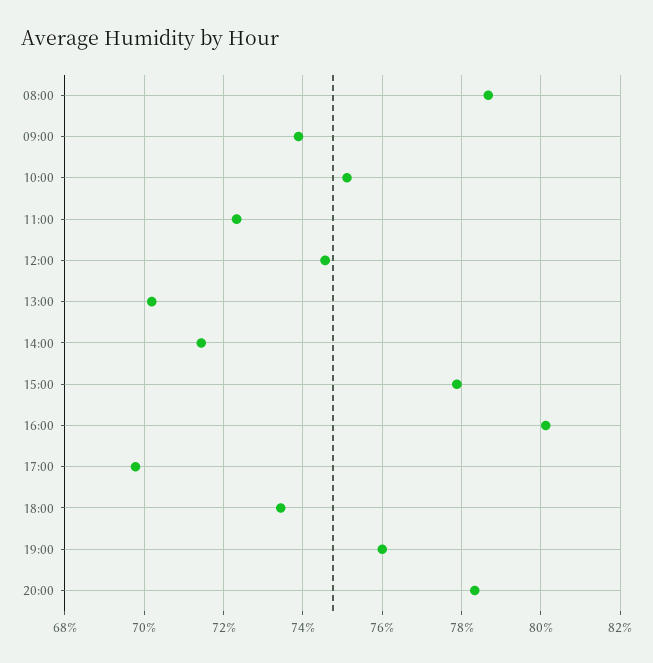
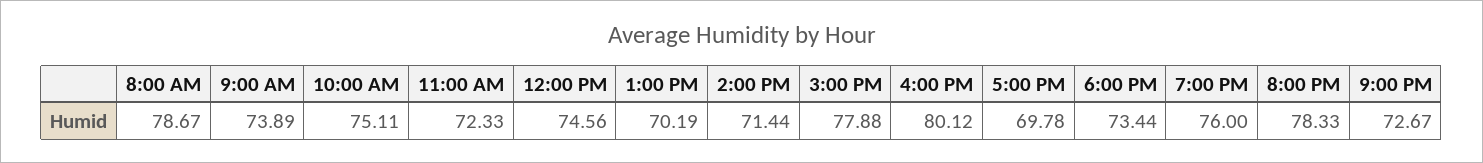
9:00 PM: none -> 72.67

